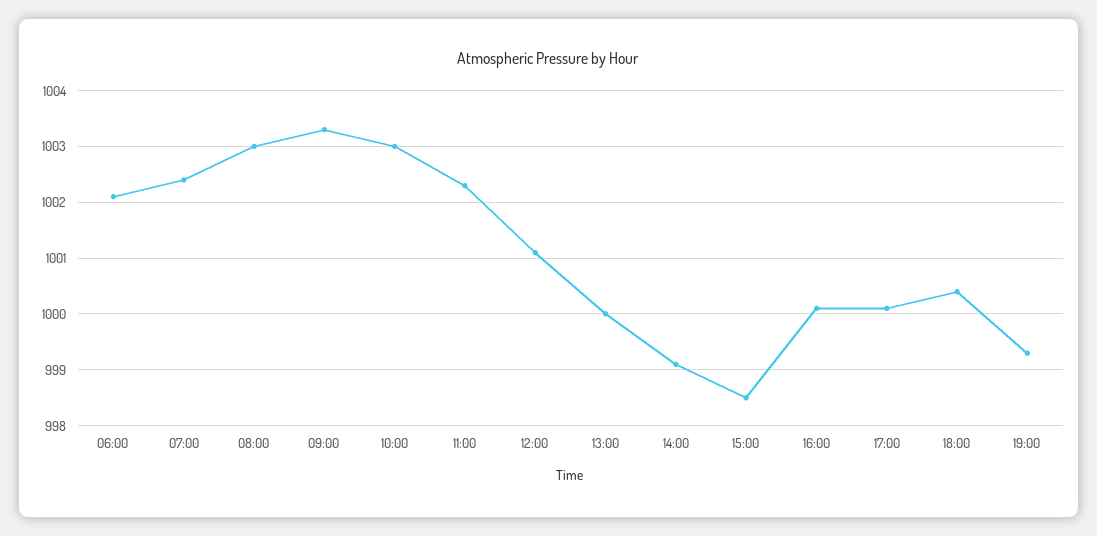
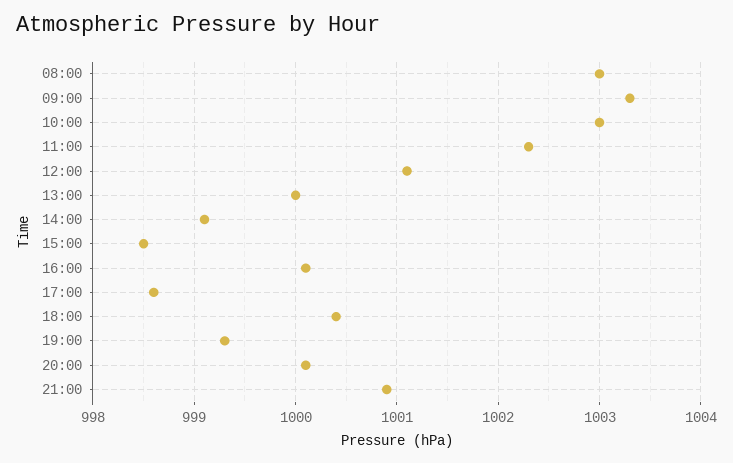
06:00: 1002 -> none
07:00: 1002.5 -> none
17:00: 1000 -> 998.6
20:00: none -> 1000.1
21:00: none -> 1000.9

